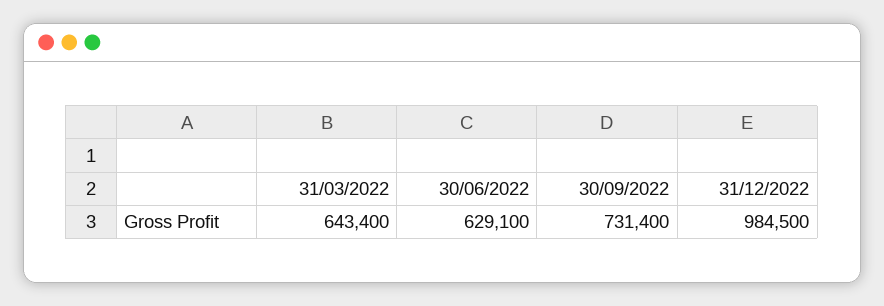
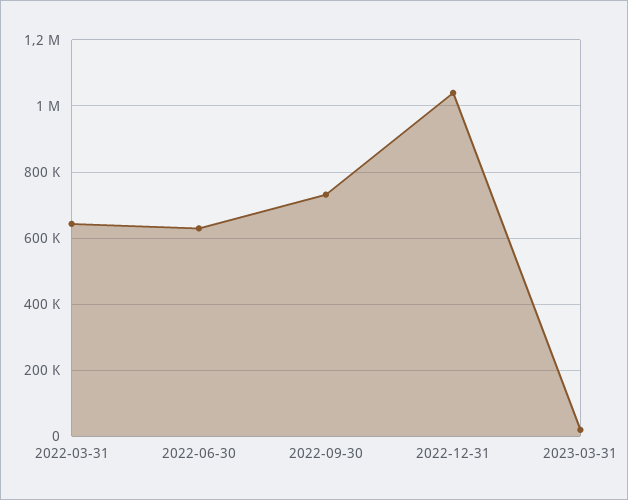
31/12/2022: 984500 -> 1040000
2023-03-31: none -> 20000

